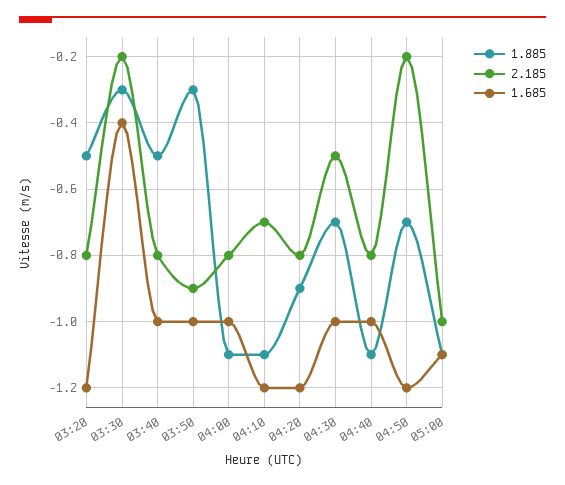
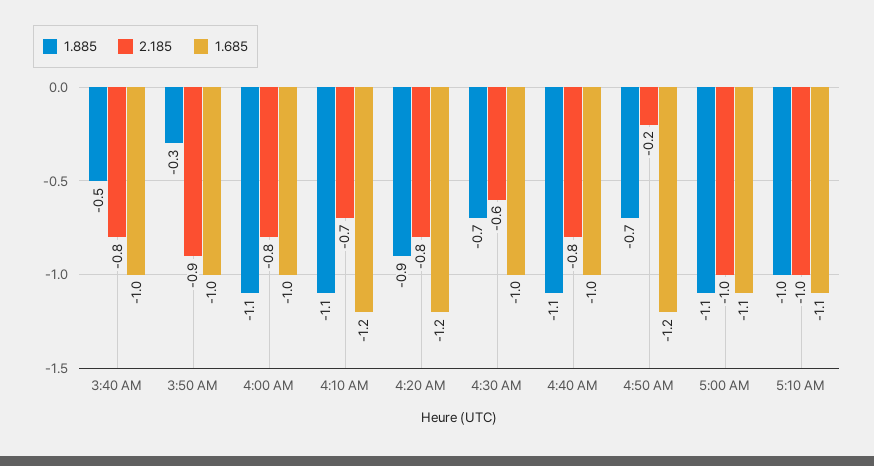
1.885, 03:20: -0.5 -> none
2.185, 03:20: -0.8 -> none
1.685, 03:20: -1.2 -> none
1.885, 03:30: -0.3 -> none
2.185, 03:30: -0.2 -> none
1.685, 03:30: -0.4 -> none
2.185, 04:30: -0.5 -> -0.6
1.885, 5:10 AM: none -> -1
2.185, 5:10 AM: none -> -1
1.685, 5:10 AM: none -> -1.1

